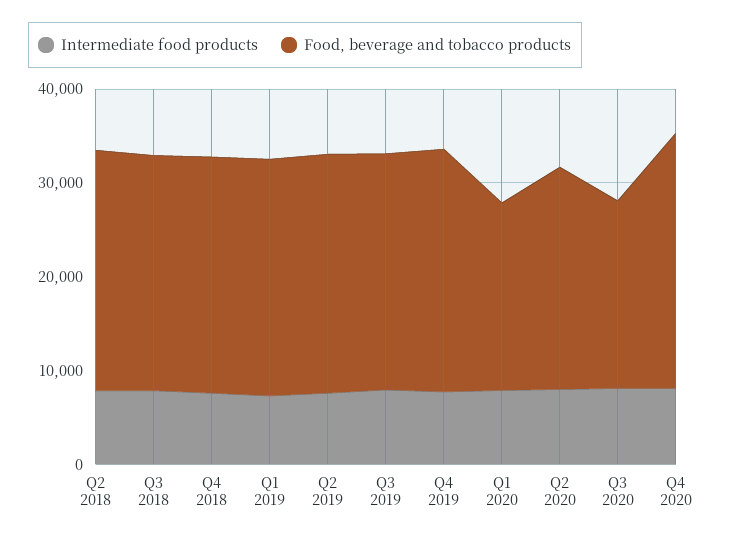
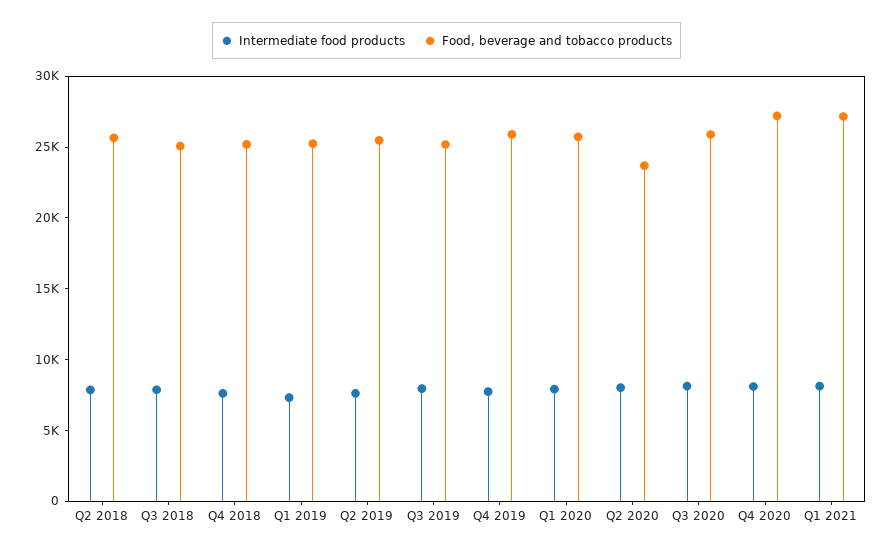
Food, beverage and tobacco products, Q1 2020: 20000 -> 26000
Food, beverage and tobacco products, Q3 2020: 20000 -> 26000
Intermediate food products, Q1 2021: none -> 8000
Food, beverage and tobacco products, Q1 2021: none -> 27000

